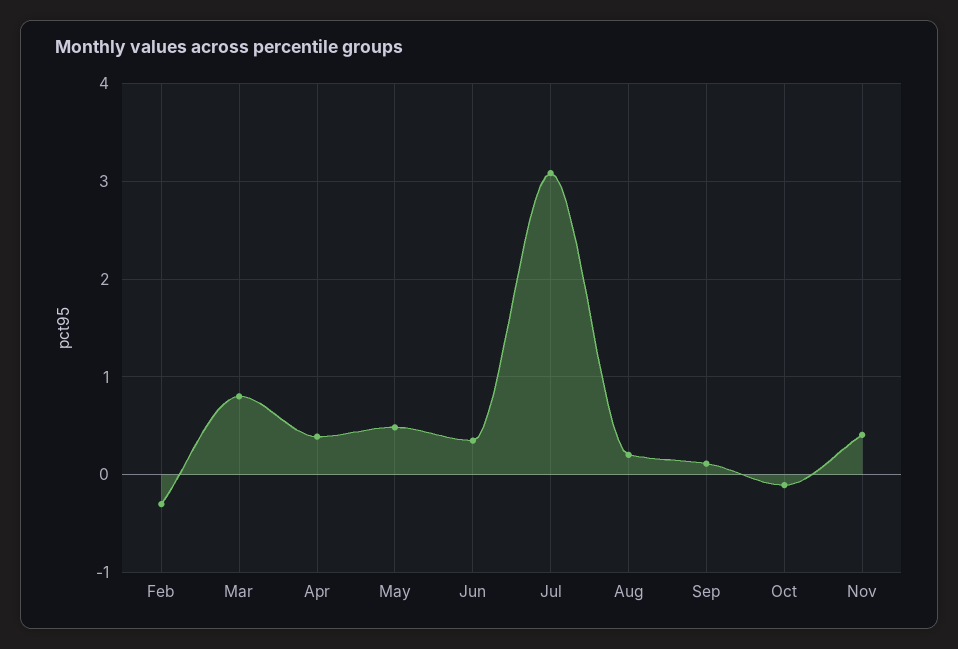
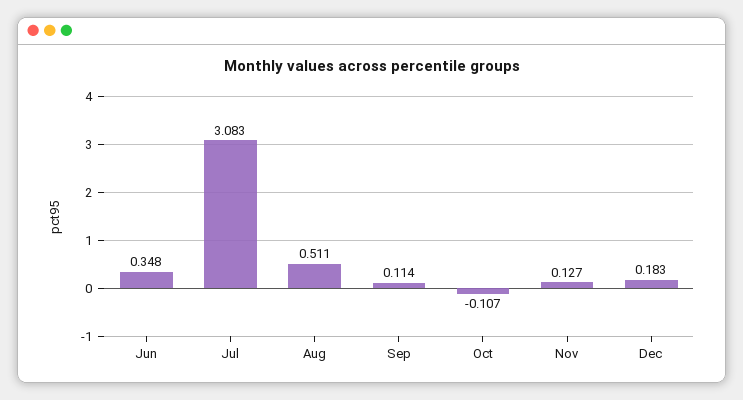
Feb: -0.3 -> none
Mar: 0.8 -> none
Apr: 0.4 -> none
May: 0.5 -> none
Aug: 0.2 -> 0.511
Nov: 0.4 -> 0.127
Dec: none -> 0.183

